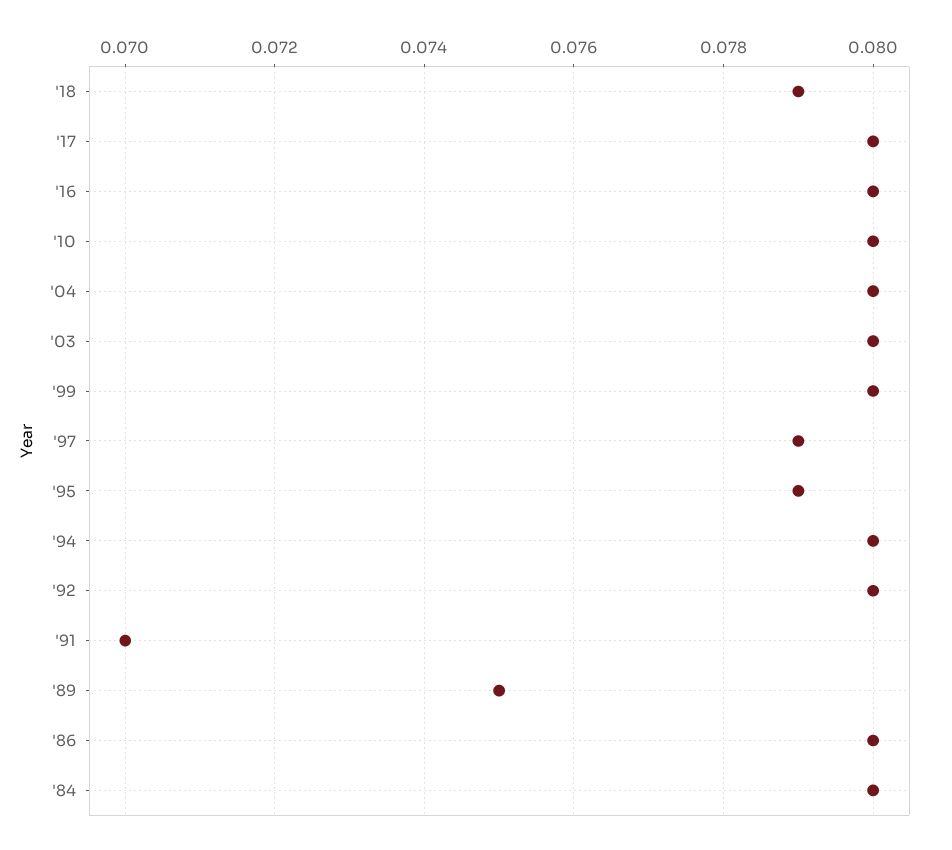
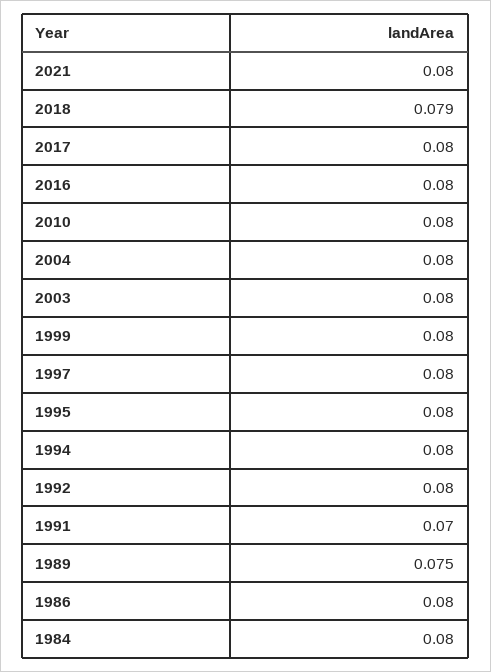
'97: 0.079 -> 0.08
'95: 0.079 -> 0.08
2021: none -> 0.08

